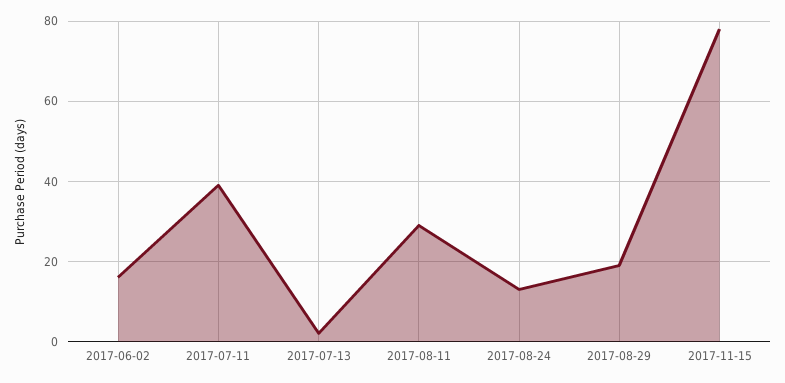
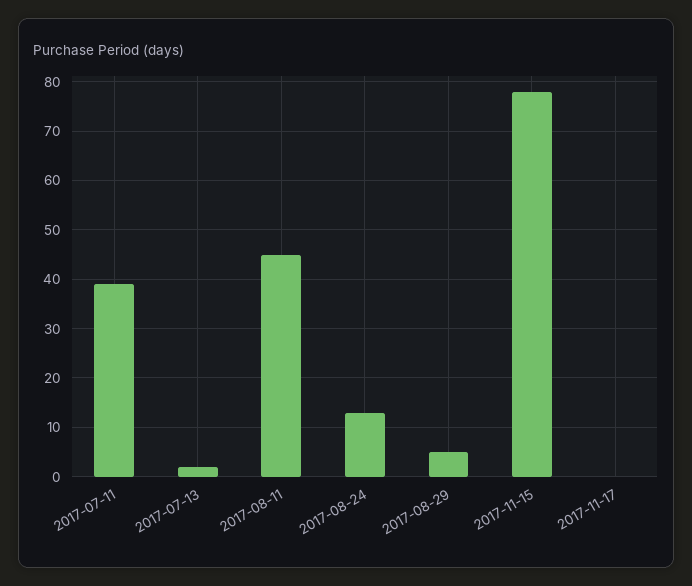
2017-06-02: 15 -> none
2017-08-11: 30 -> 45
2017-08-29: 20 -> 5
2017-11-17: none -> 0

